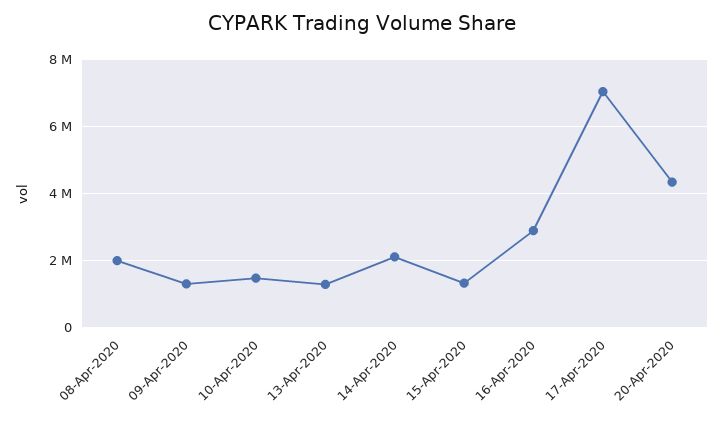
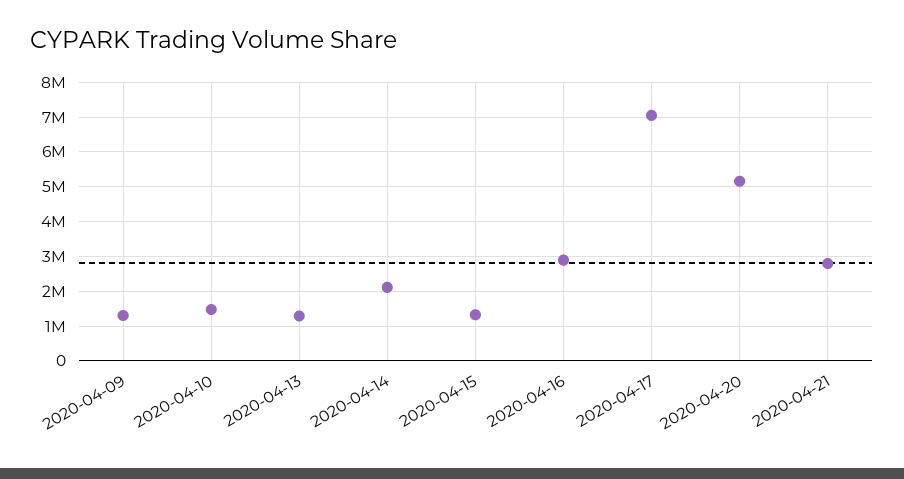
08-Apr-2020: 2000000 -> none
20-Apr-2020: 4400000 -> 5200000
2020-04-21: none -> 2800000

